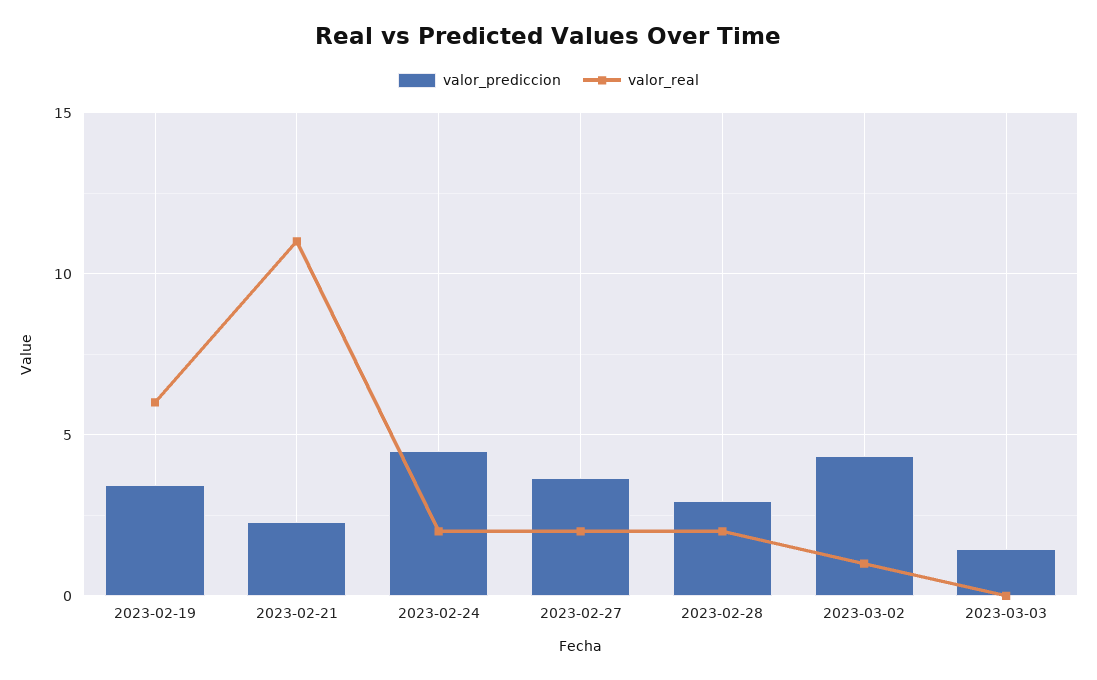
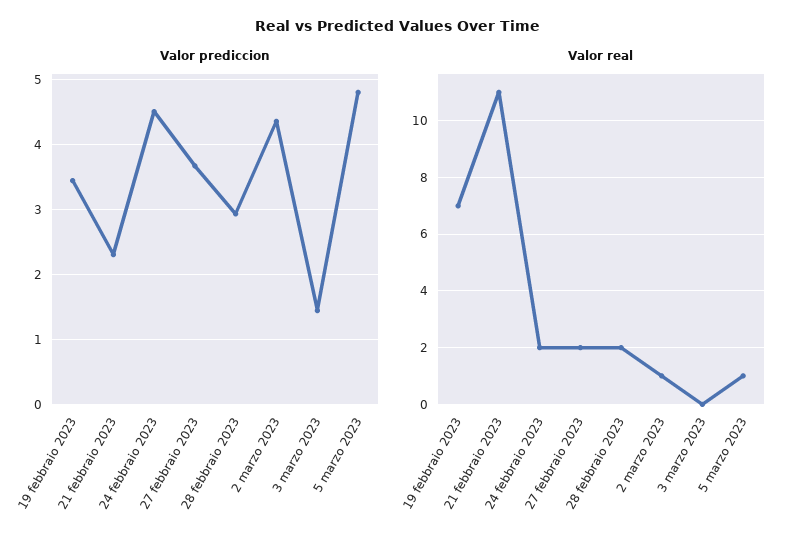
valor_real, 2023-02-19: 6 -> 7
valor_prediccion, 5 marzo 2023: none -> 4.8
valor_real, 5 marzo 2023: none -> 1

